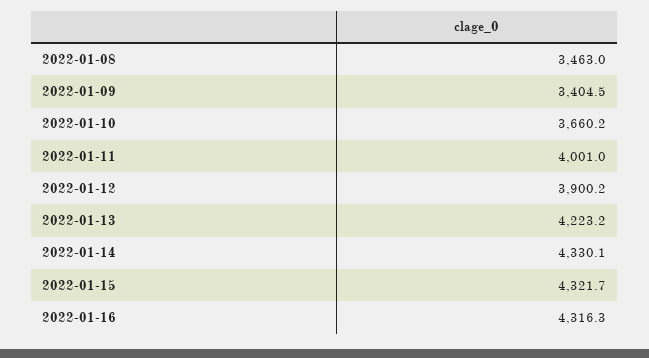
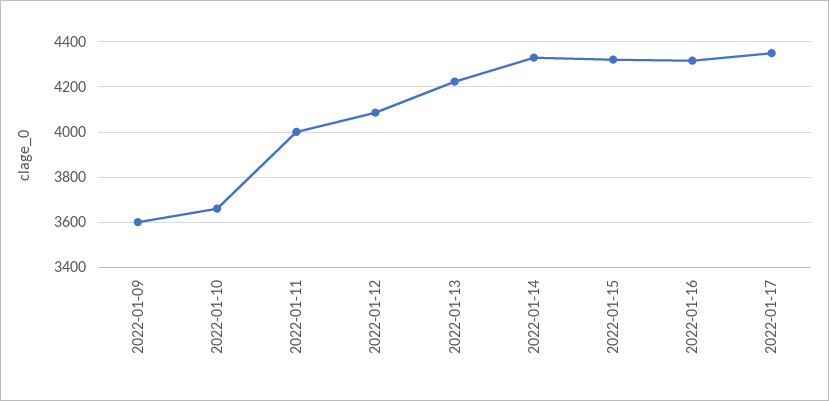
2022-01-08: 3463 -> none
2022-01-09: 3404.5 -> 3600
2022-01-12: 3900.2 -> 4100
2022-01-17: none -> 4350

